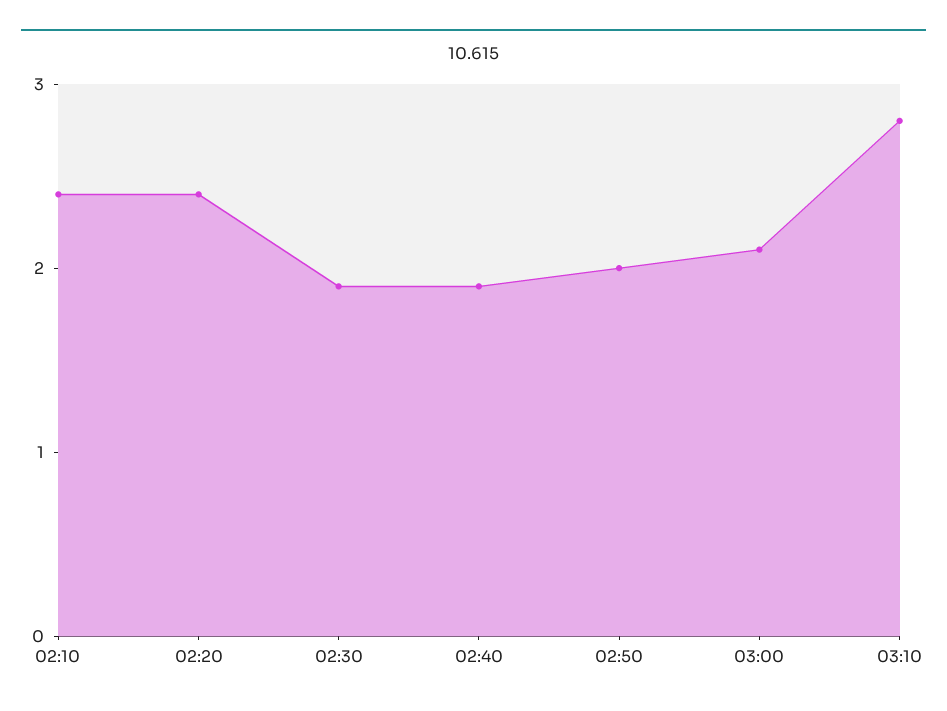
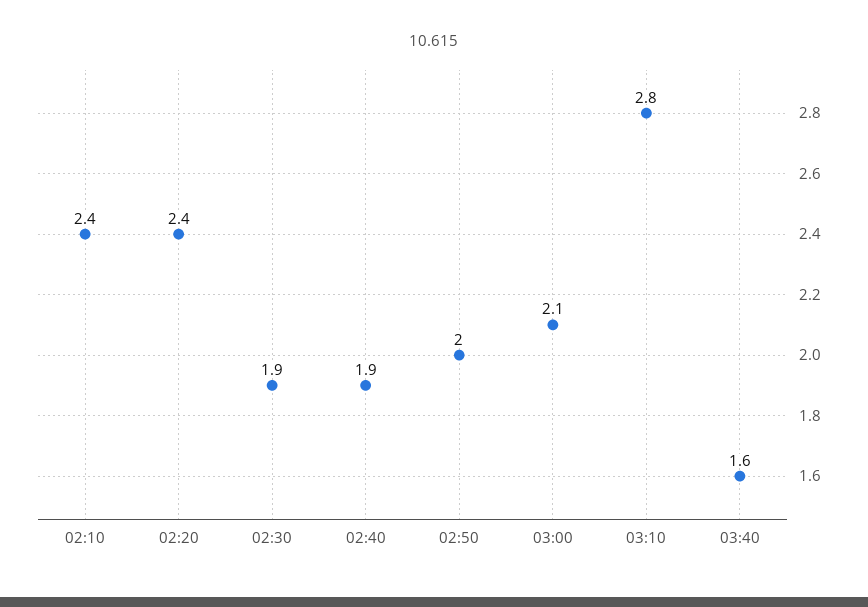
03:40: none -> 1.6

